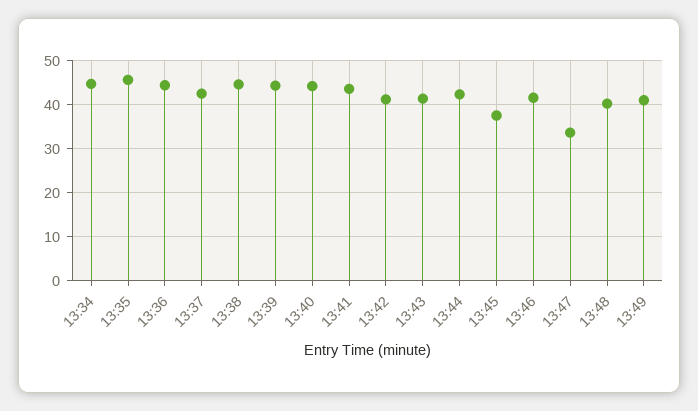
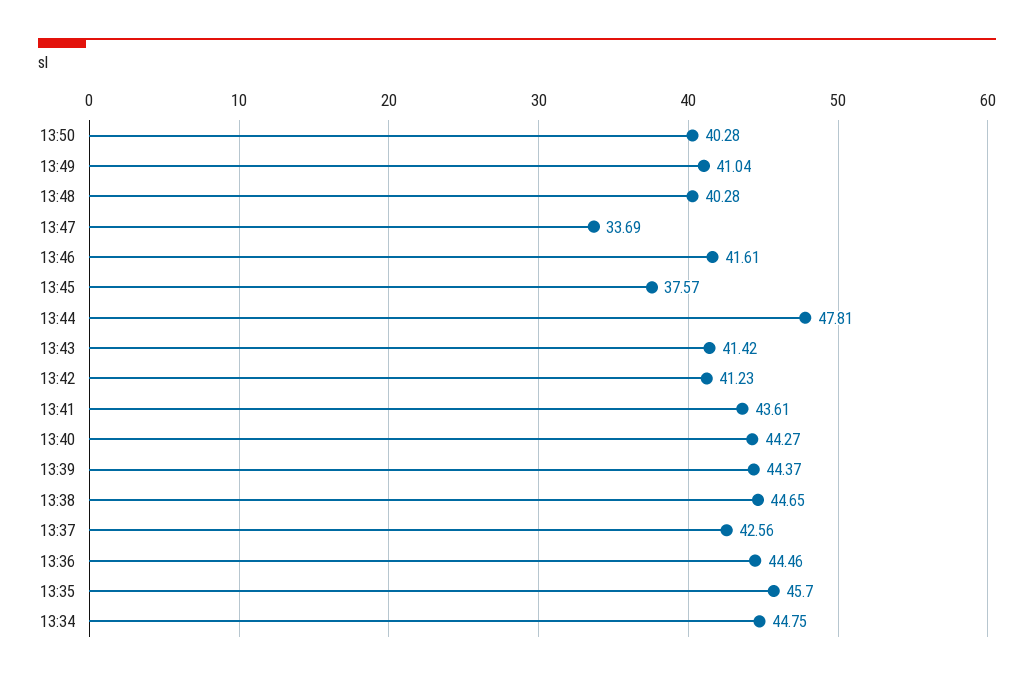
13:44: 42 -> 47.81
13:50: none -> 40.28

